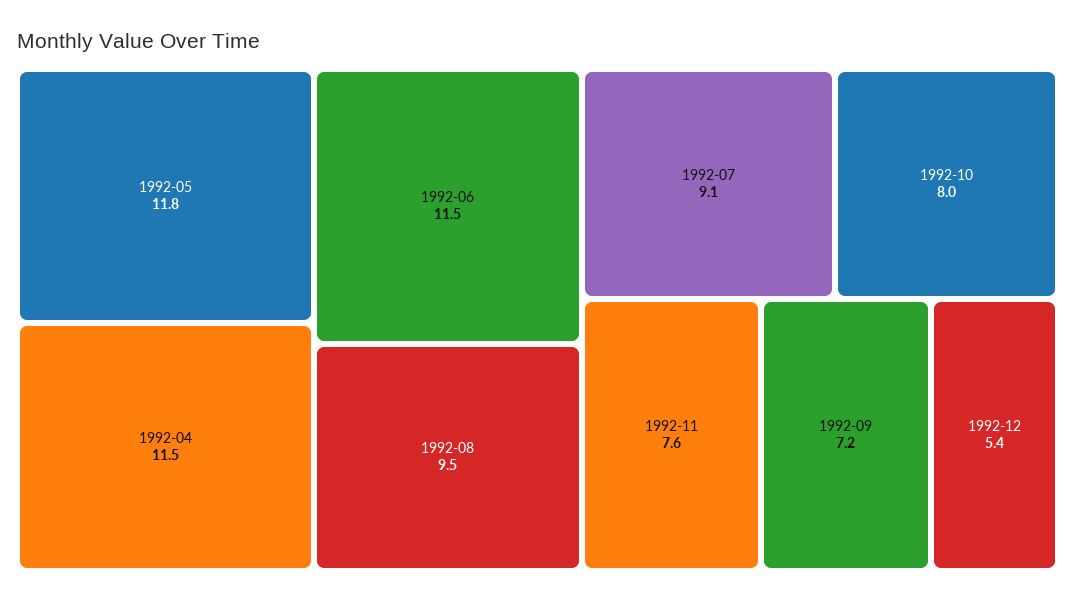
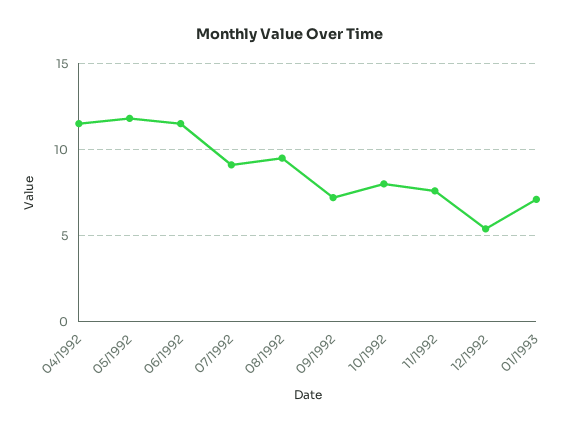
01/1993: none -> 7

